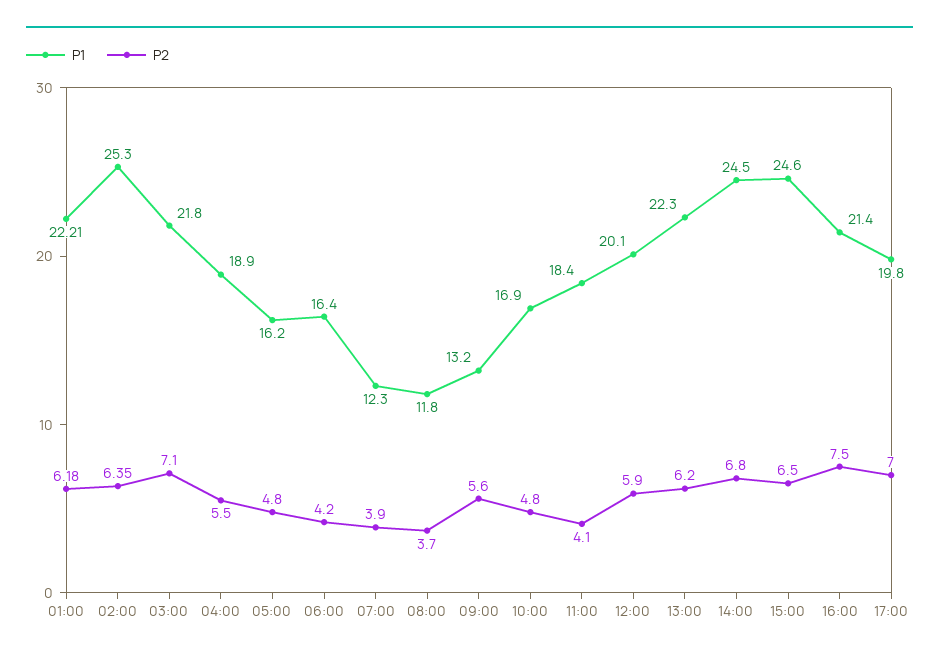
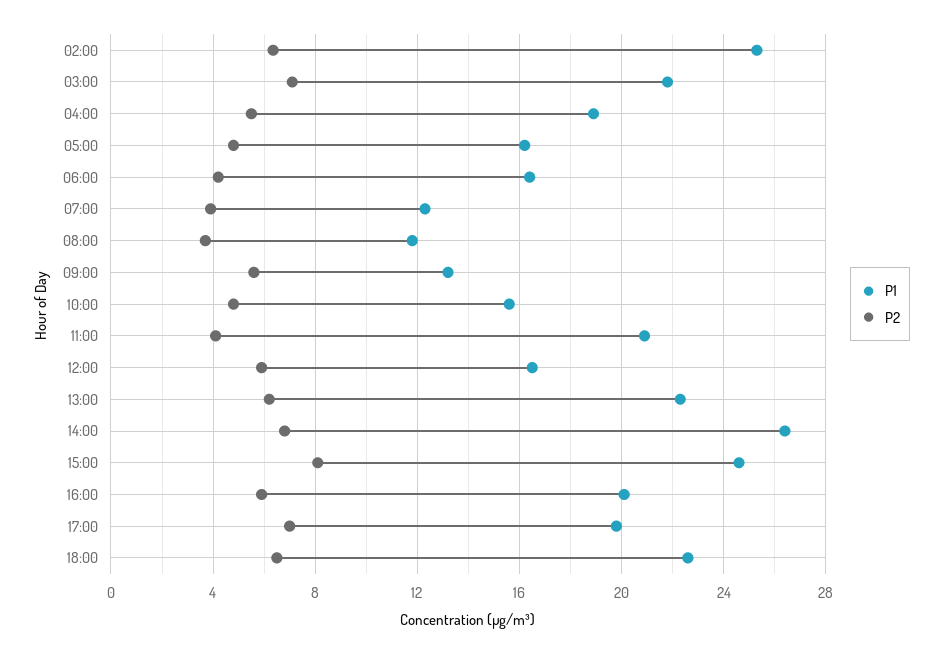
P1, 01:00: 22.21 -> none
P2, 01:00: 6.18 -> none
P1, 10:00: 16.9 -> 15.5
P1, 11:00: 18.4 -> 21
P1, 12:00: 20.1 -> 16.5
P1, 14:00: 24.5 -> 26.5
P2, 15:00: 6.5 -> 8
P1, 16:00: 21.4 -> 20
P2, 16:00: 7.5 -> 6
P1, 18:00: none -> 22.5
P2, 18:00: none -> 6.5

